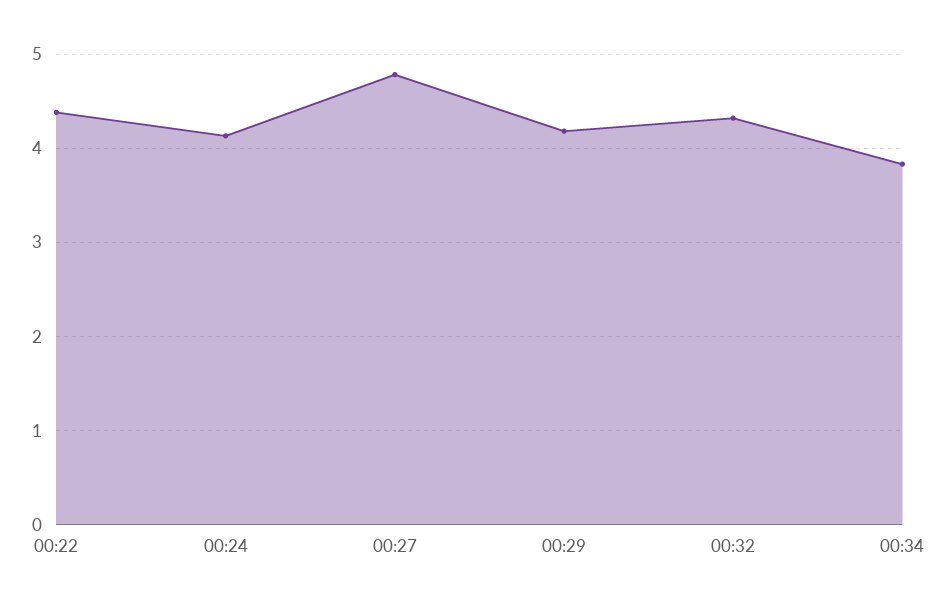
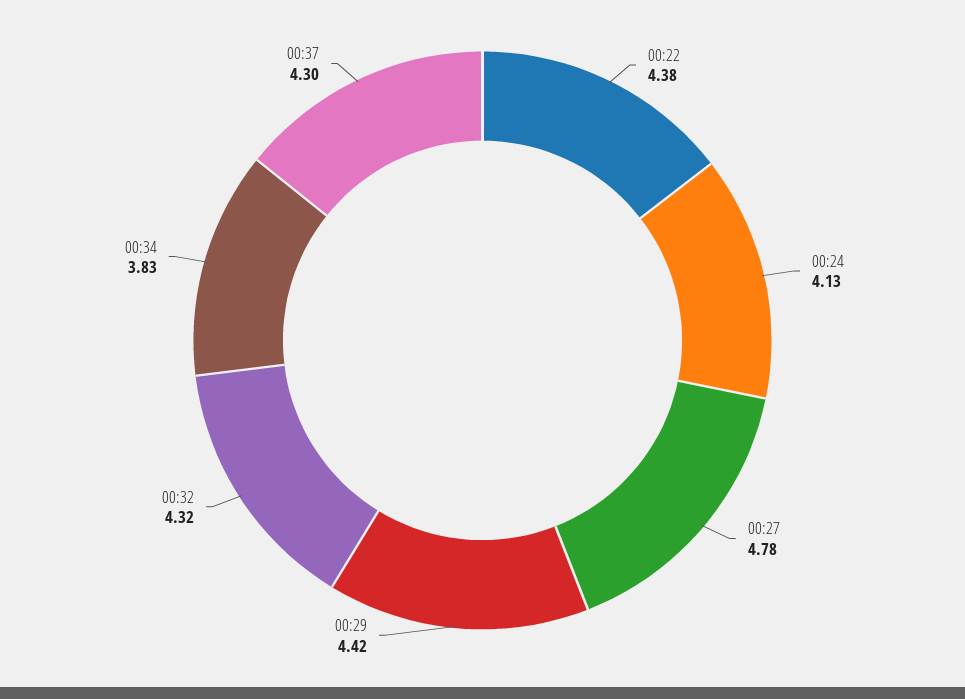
00:29: 4.2 -> 4.42
00:37: none -> 4.3

